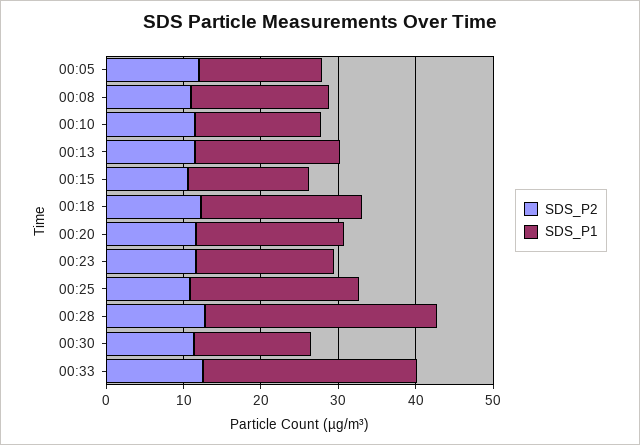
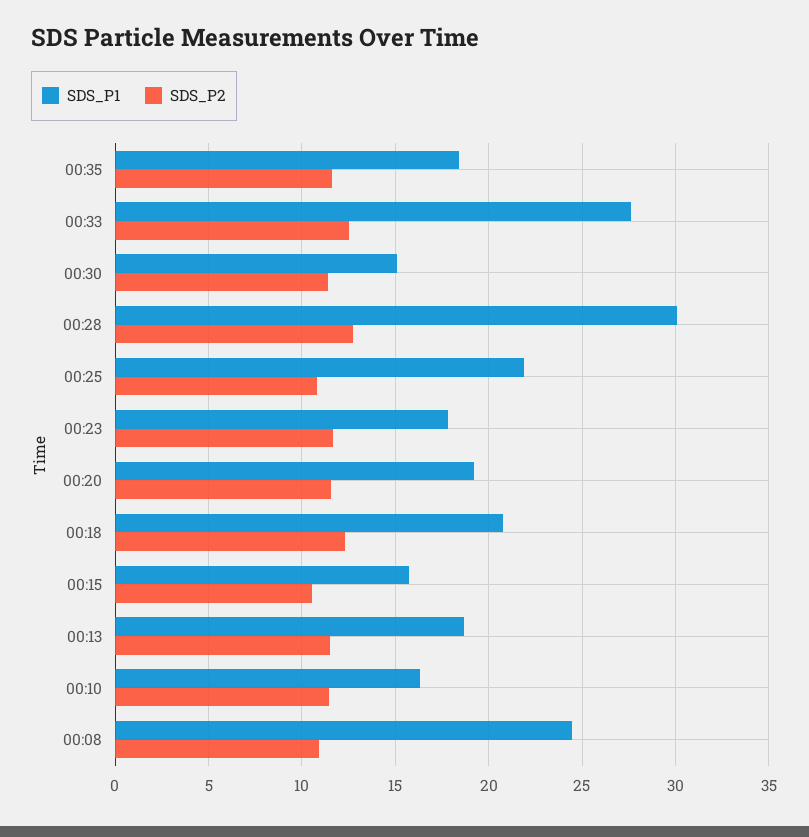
SDS_P2, 00:05: 12 -> none
SDS_P1, 00:05: 16 -> none
SDS_P1, 00:08: 18 -> 24.5
SDS_P1, 00:35: none -> 18.5
SDS_P2, 00:35: none -> 11.5

